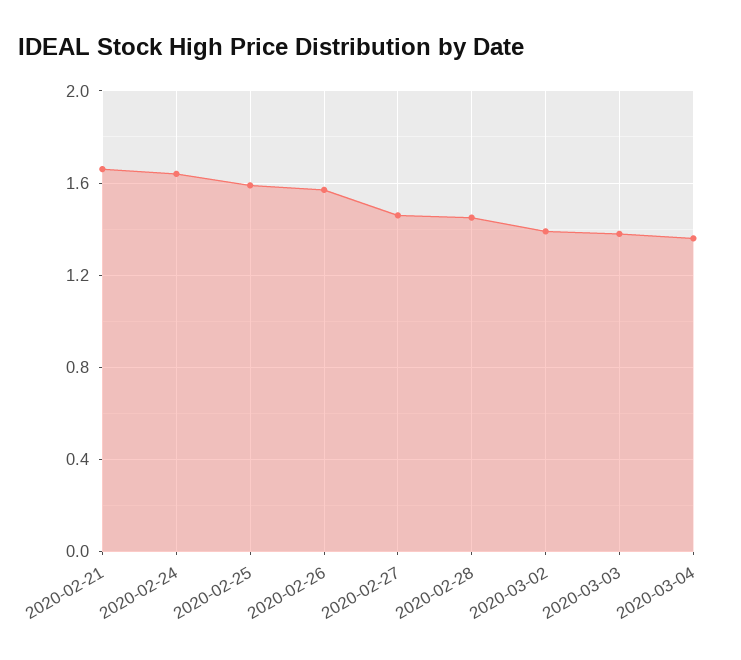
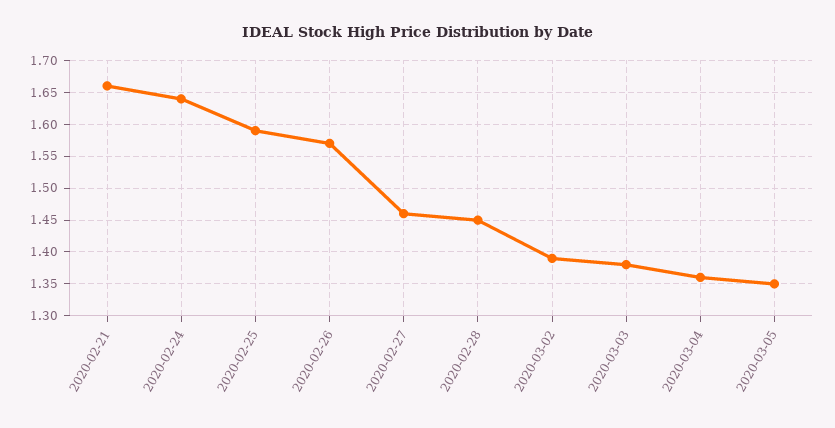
2020-03-05: none -> 1.35

